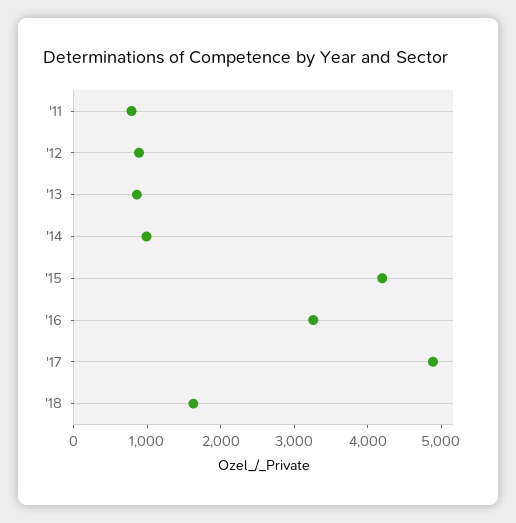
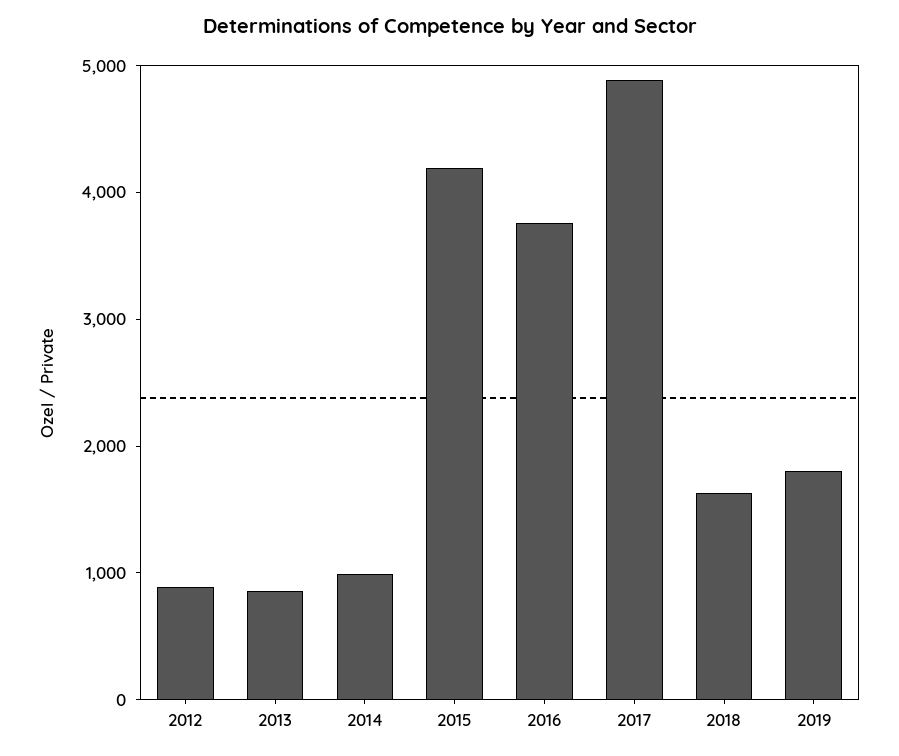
'11: 800 -> none
'16: 3200 -> 3800
2019: none -> 1800

